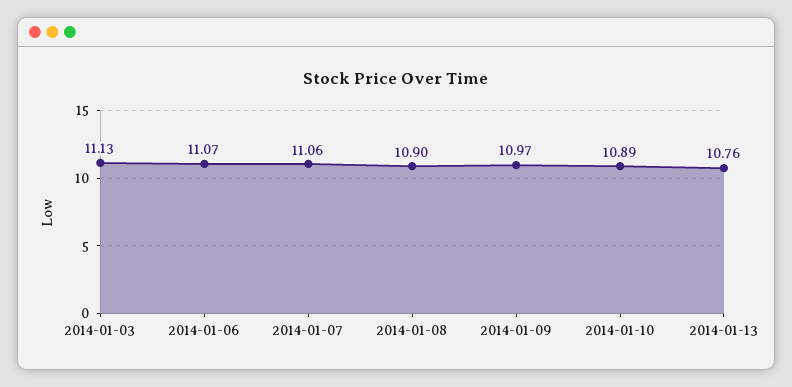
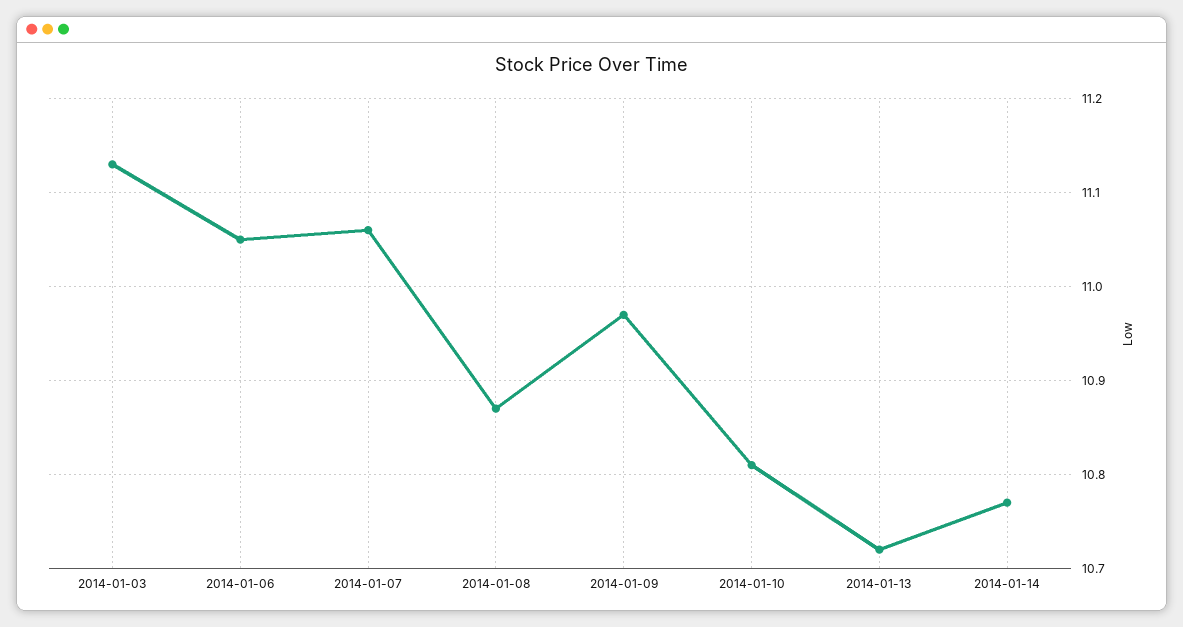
2014-01-06: 11.07 -> 11.05
2014-01-08: 10.9 -> 10.87
2014-01-10: 10.89 -> 10.81
2014-01-13: 10.76 -> 10.72
2014-01-14: none -> 10.77

